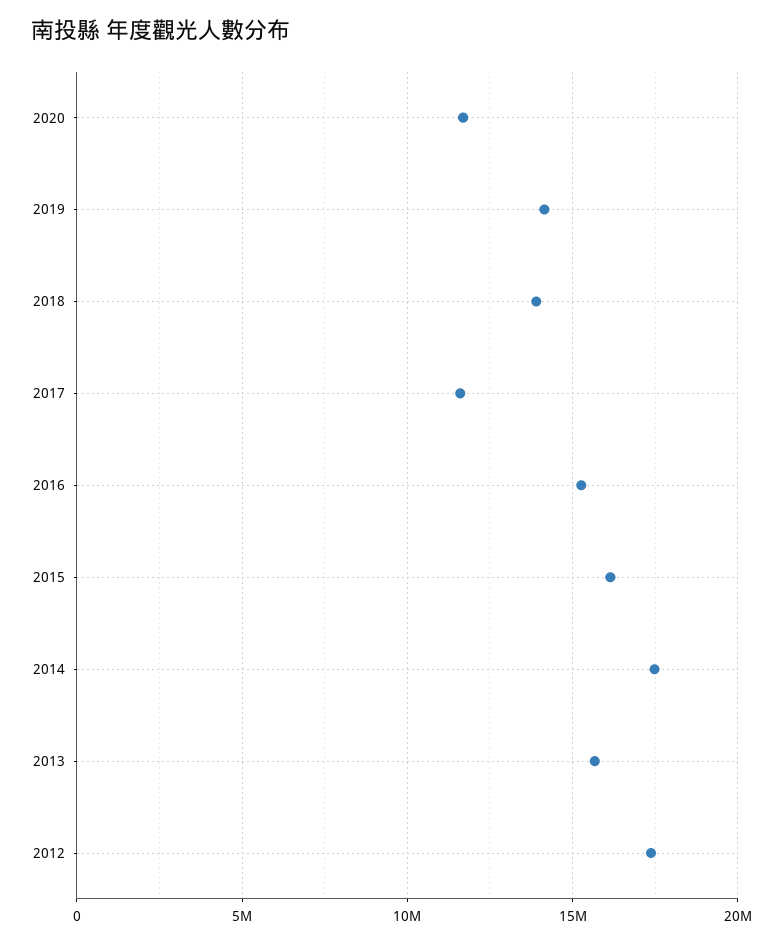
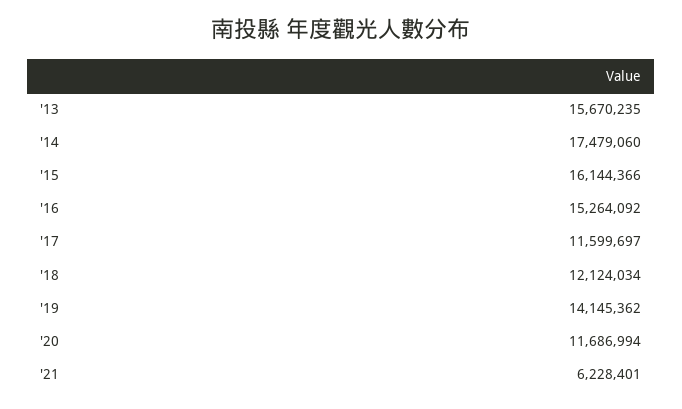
2018: 14000000 -> 12124034
2012: 17500000 -> none
'21: none -> 6228401

